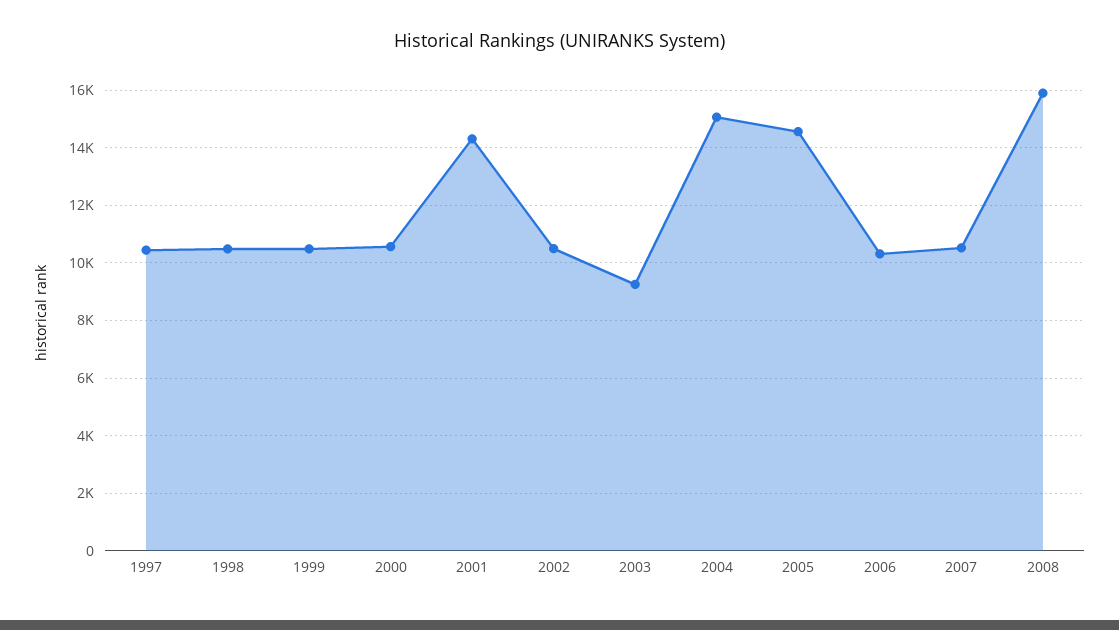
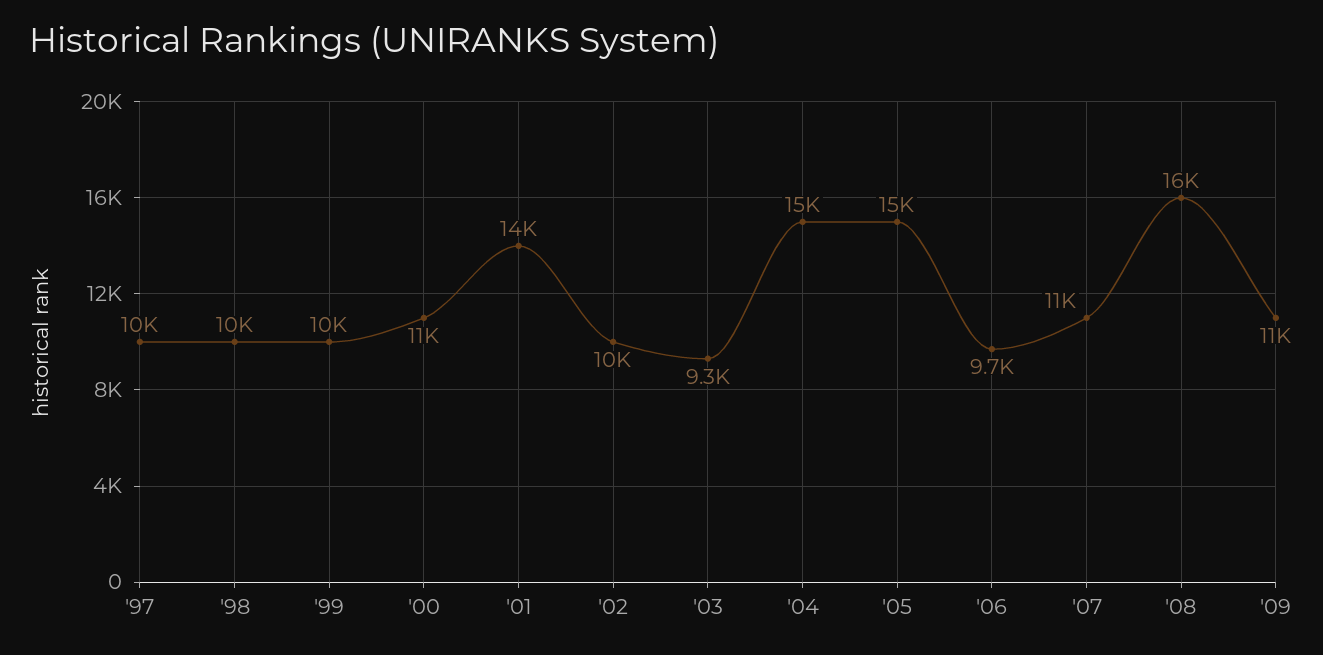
2006: 10250 -> 9700
'09: none -> 11000

